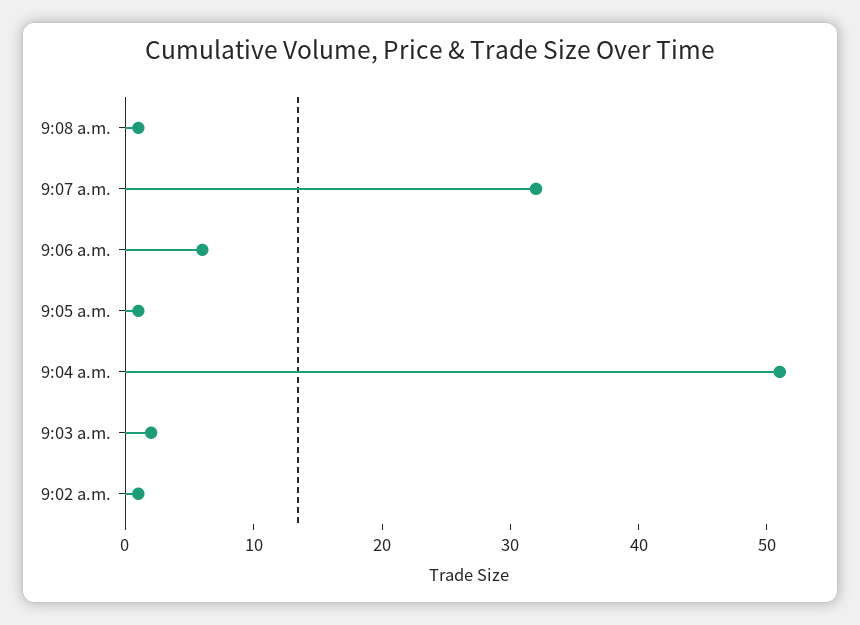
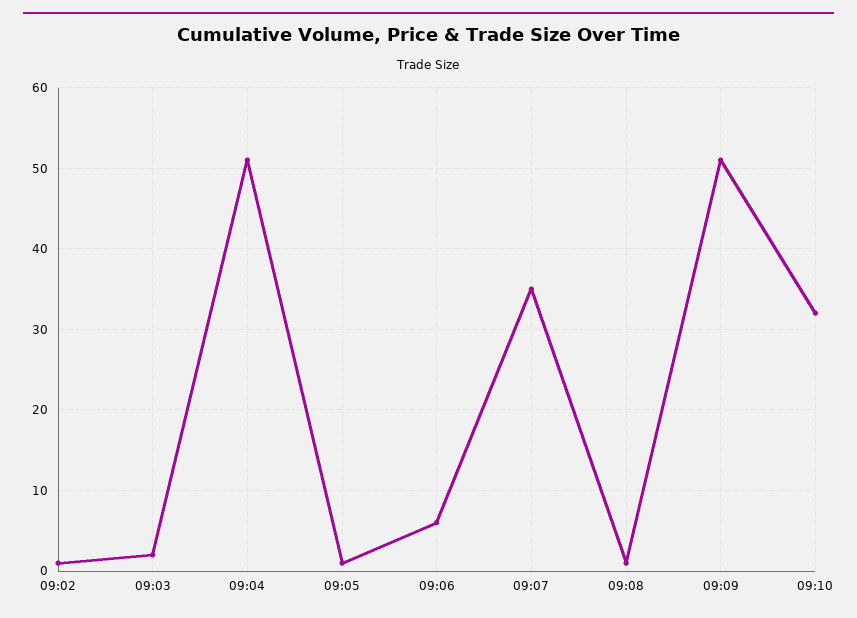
9:07 a.m.: 32 -> 35
09:09: none -> 51
09:10: none -> 32

